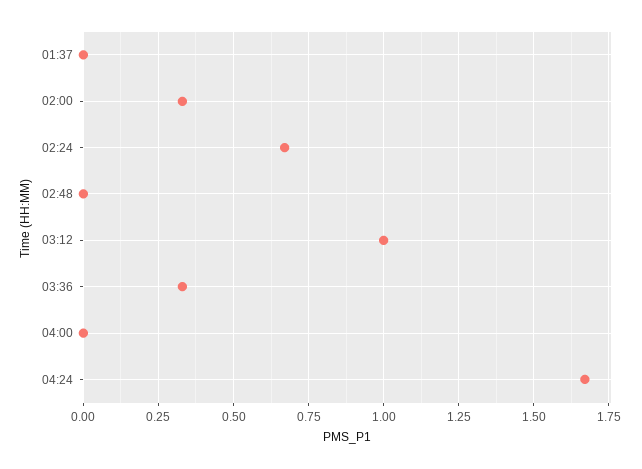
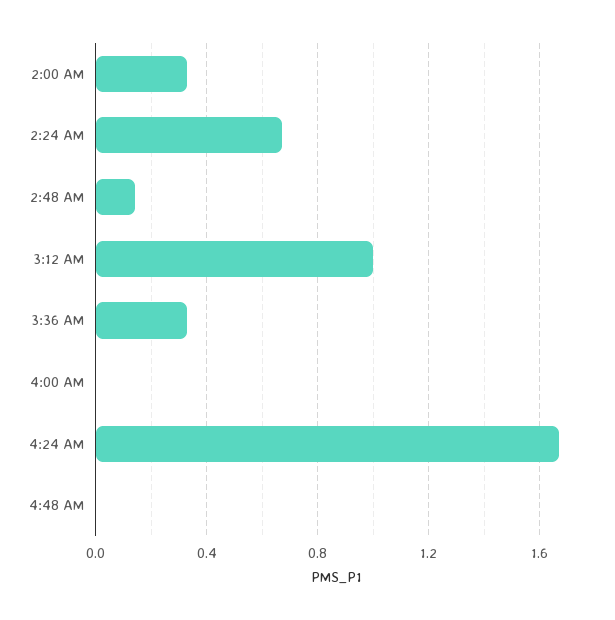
01:37: 0 -> none
02:48: 0 -> 0.15
4:48 AM: none -> 0

